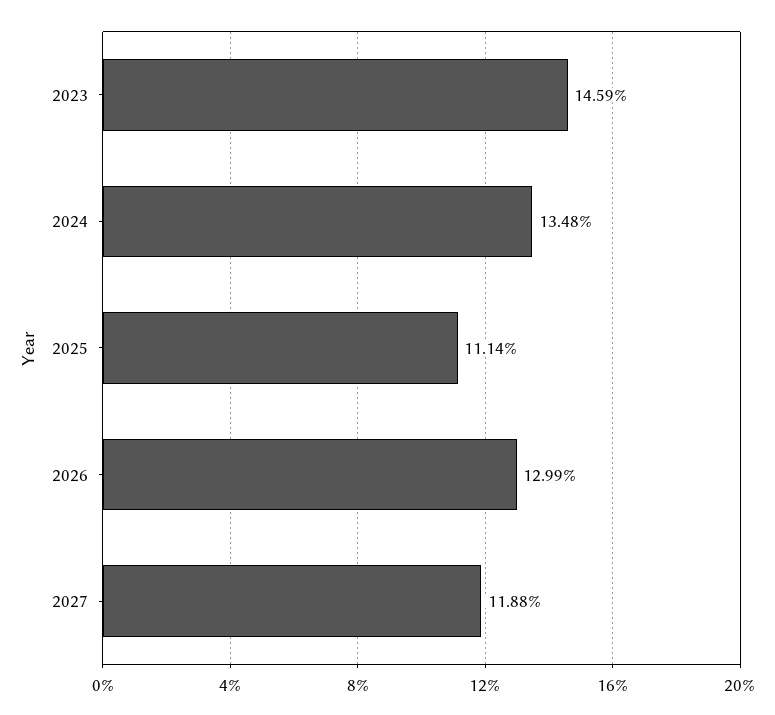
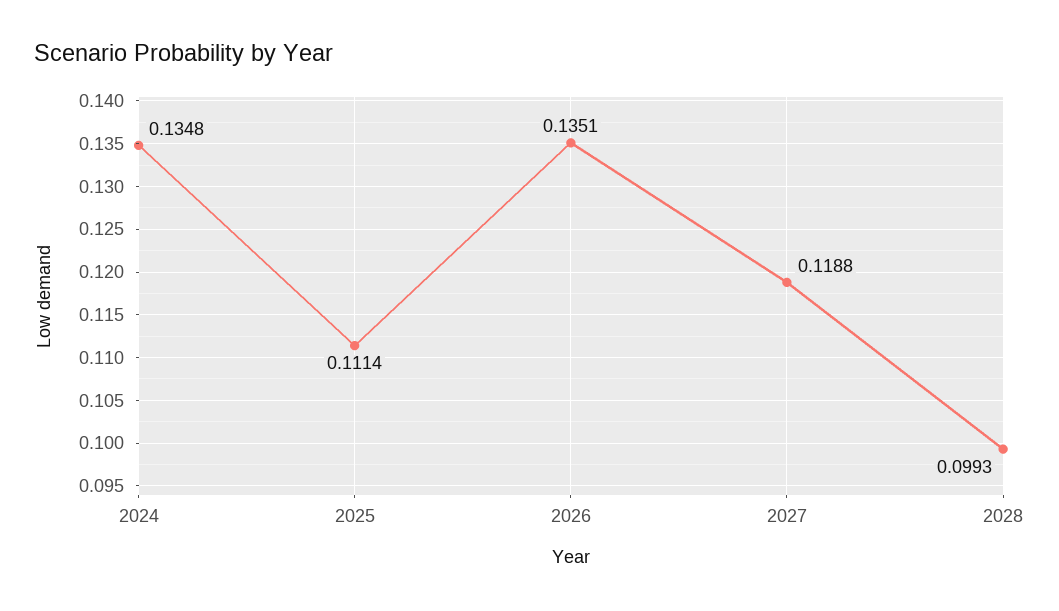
2023: 0.1459 -> none
2026: 0.1299 -> 0.1351
2028: none -> 0.0993

